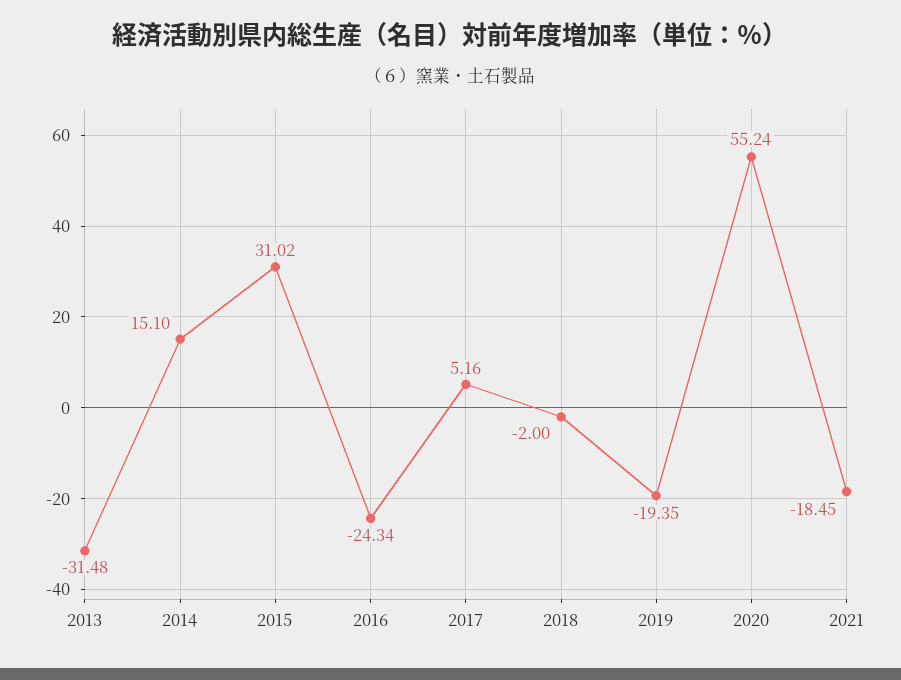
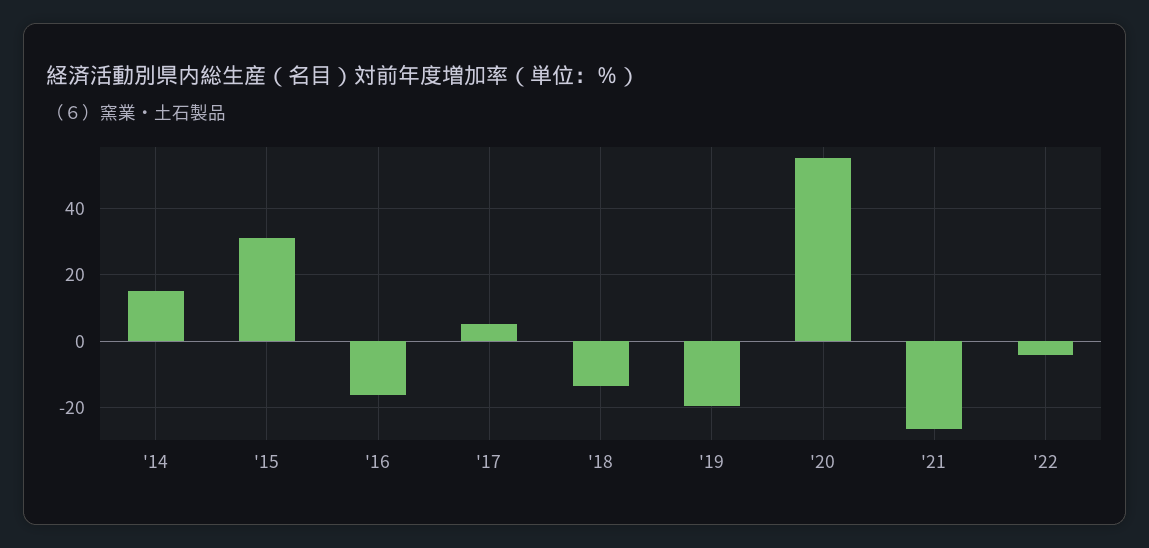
2013: -31.48 -> none
2016: -24.34 -> -16
2018: -2 -> -14
2021: -18.45 -> -26
'22: none -> -4

